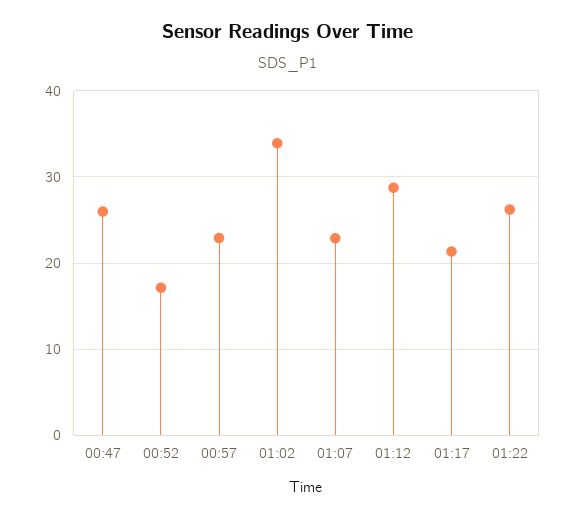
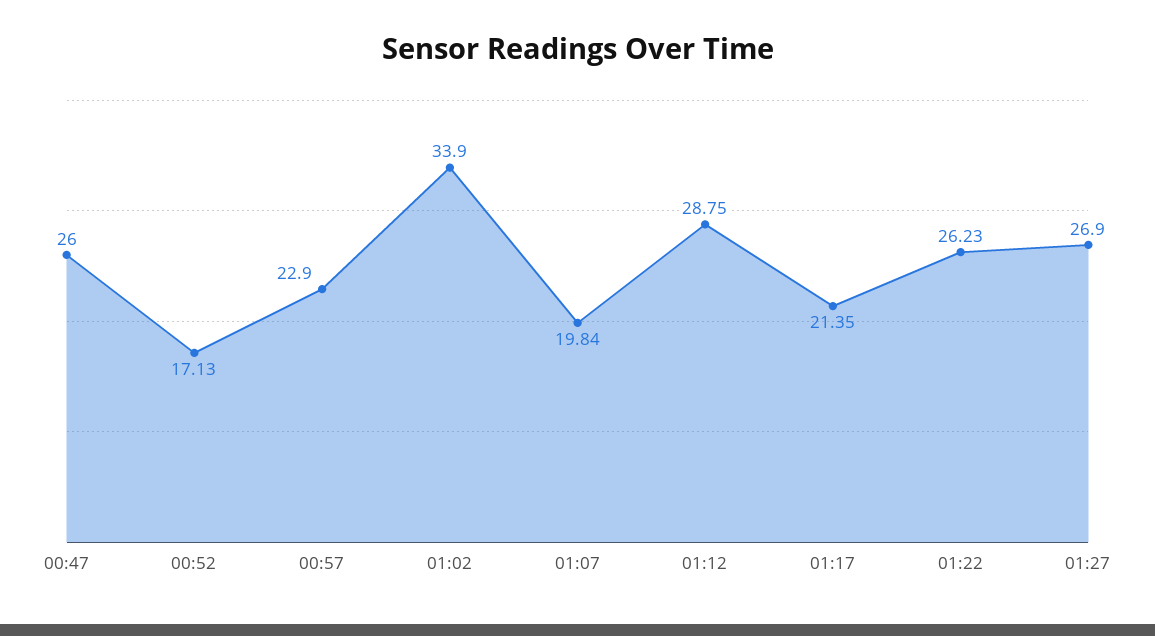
01:07: 23 -> 19.84
01:27: none -> 26.9

